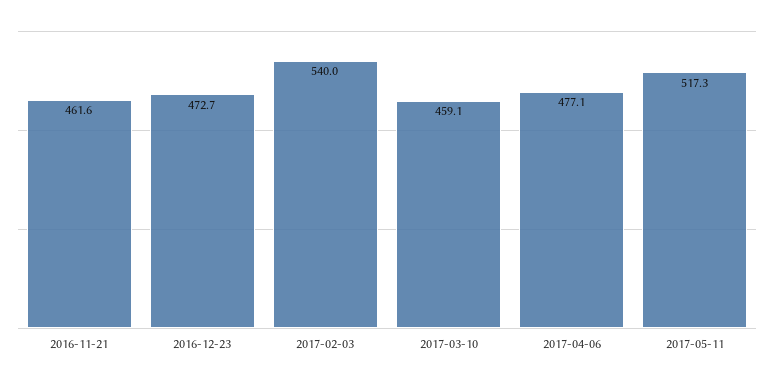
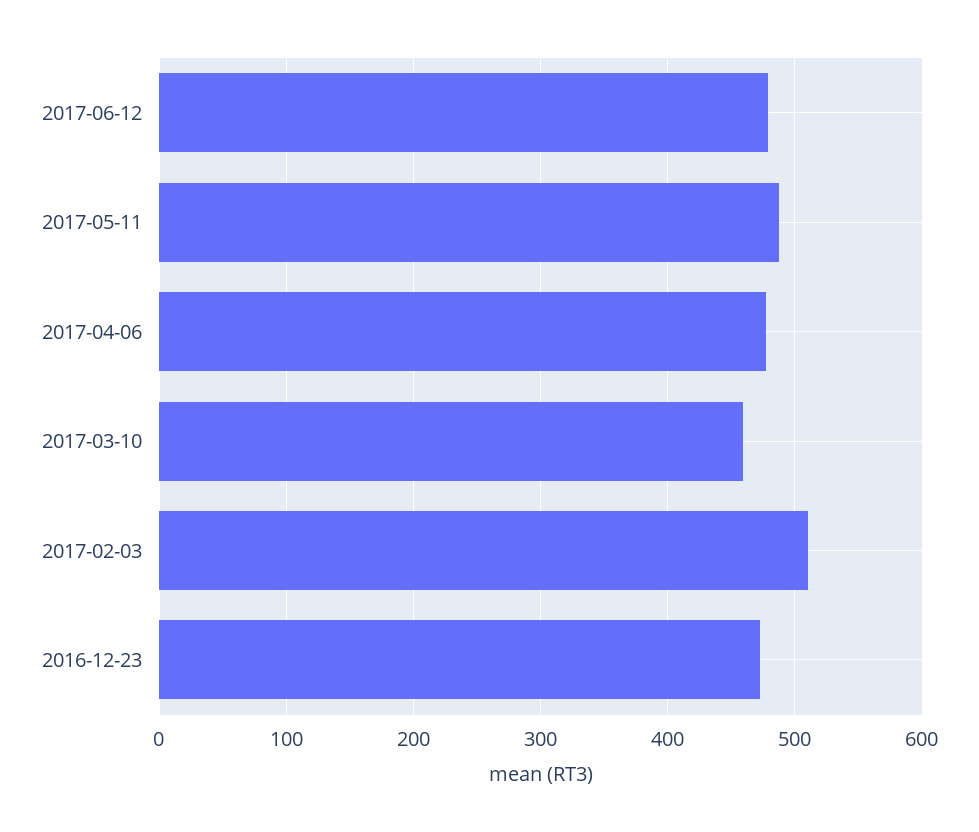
2016-11-21: 461.6 -> none
2017-02-03: 540 -> 510
2017-05-11: 517.3 -> 490
2017-06-12: none -> 480

